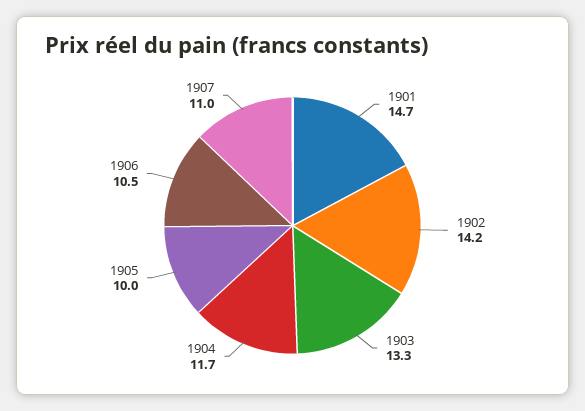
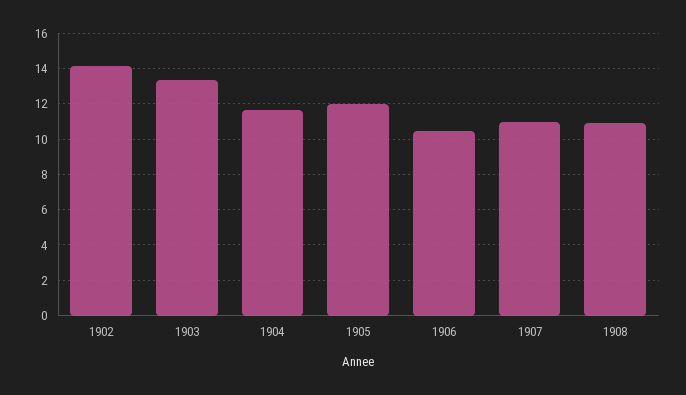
1901: 14.7 -> none
1905: 10 -> 12
1908: none -> 11

